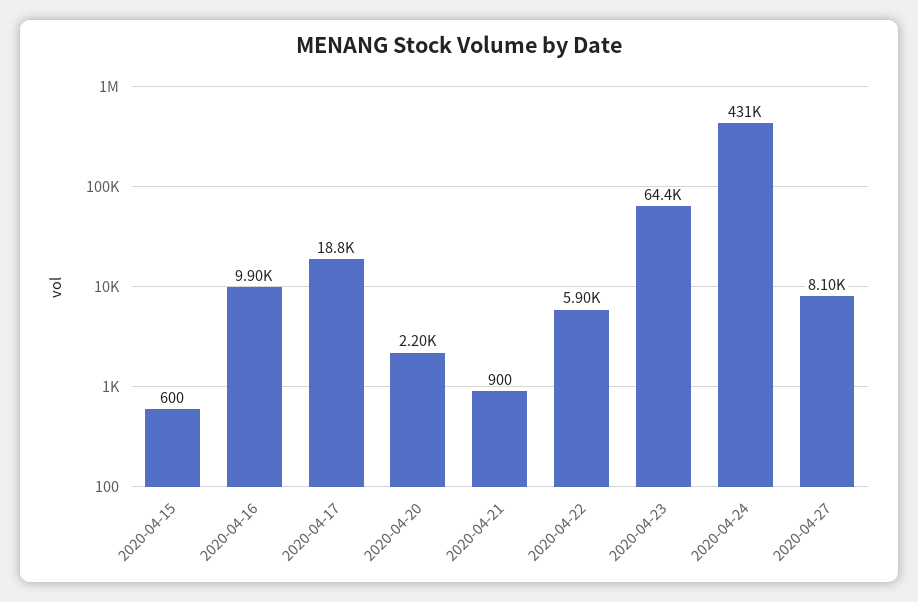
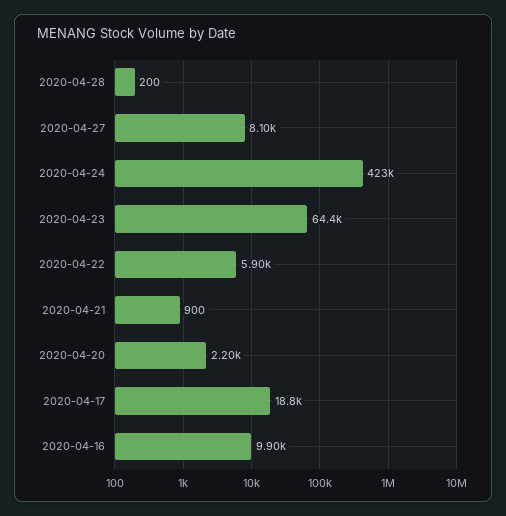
2020-04-15: 600 -> none
2020-04-24: 431000 -> 423000
2020-04-28: none -> 200

